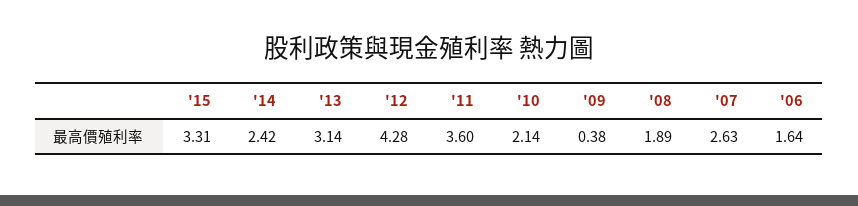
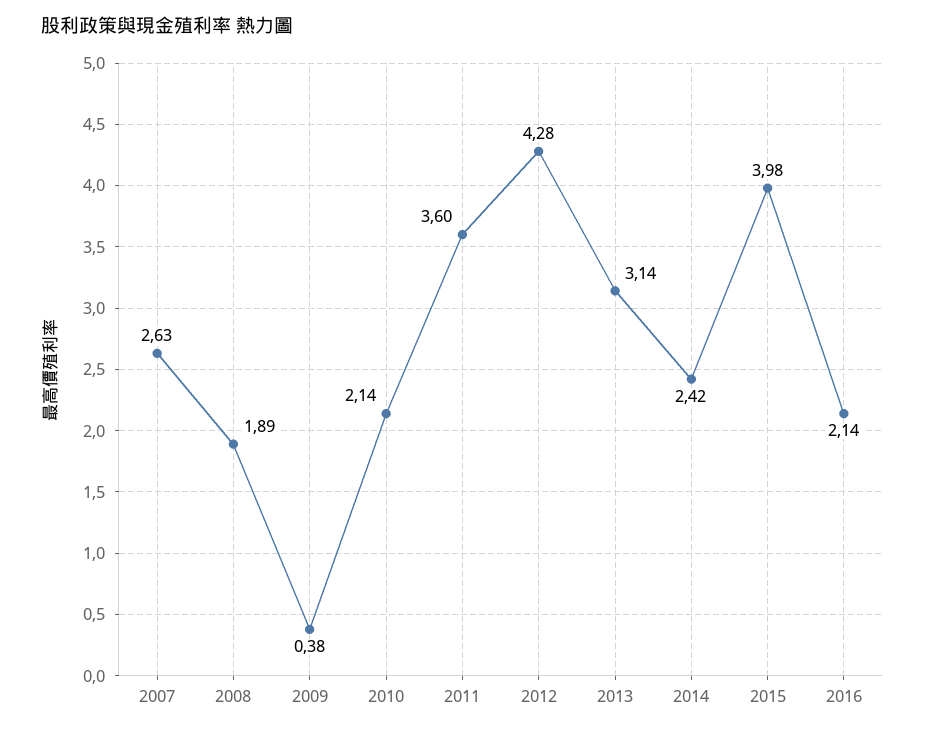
'15: 3.31 -> 3.98
'06: 1.64 -> none
2016: none -> 2.14

